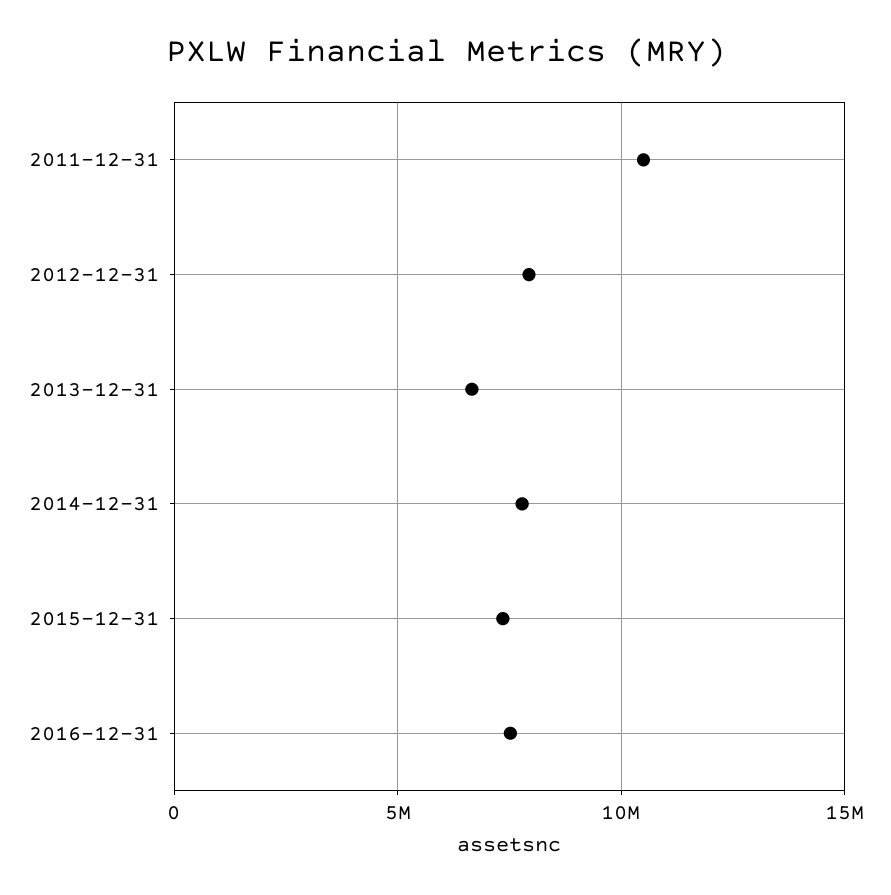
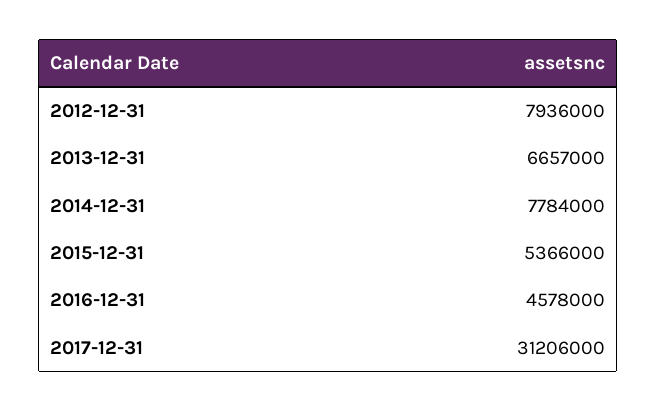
2011-12-31: 10500000 -> none
2015-12-31: 7500000 -> 5366000
2016-12-31: 7500000 -> 4578000
2017-12-31: none -> 31206000

